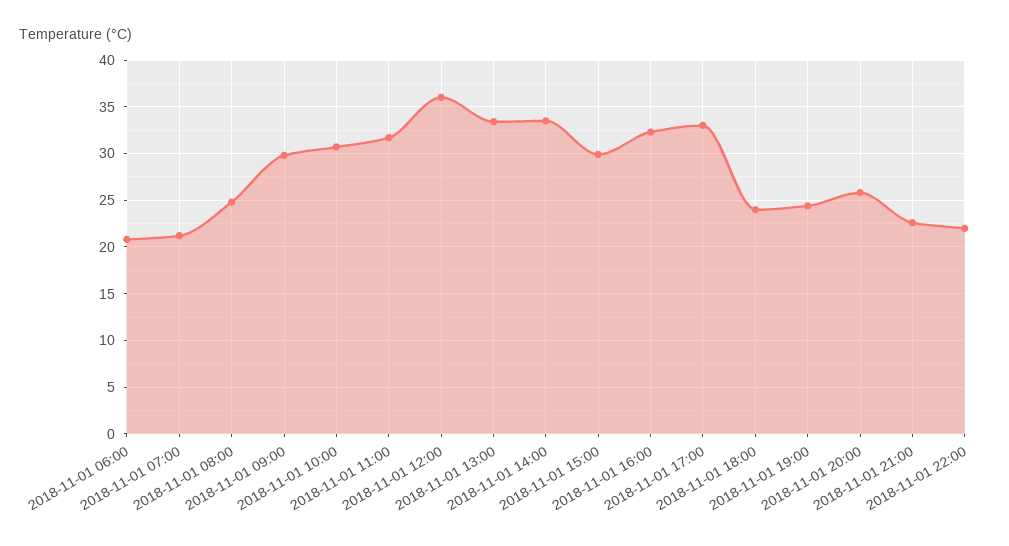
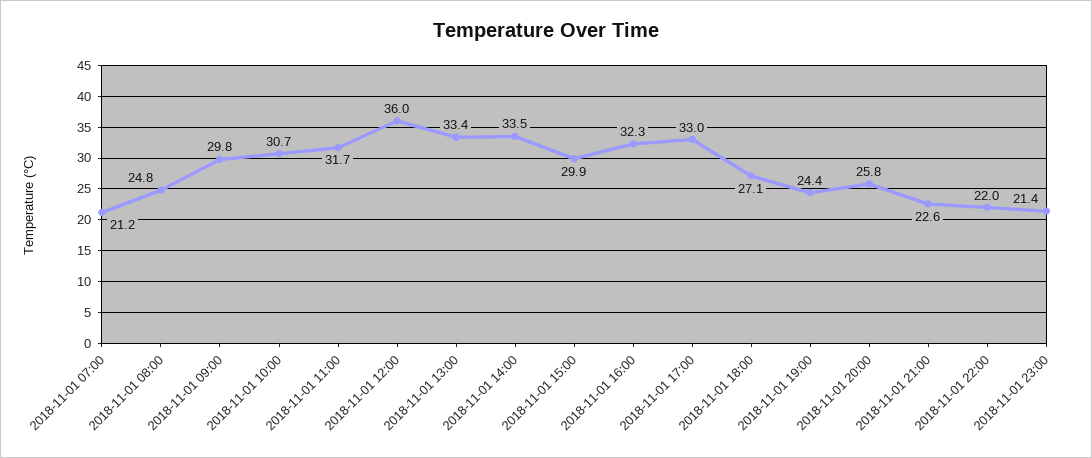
2018-11-01 06:00: 21 -> none
2018-11-01 18:00: 24 -> 27.1
2018-11-01 23:00: none -> 21.4

